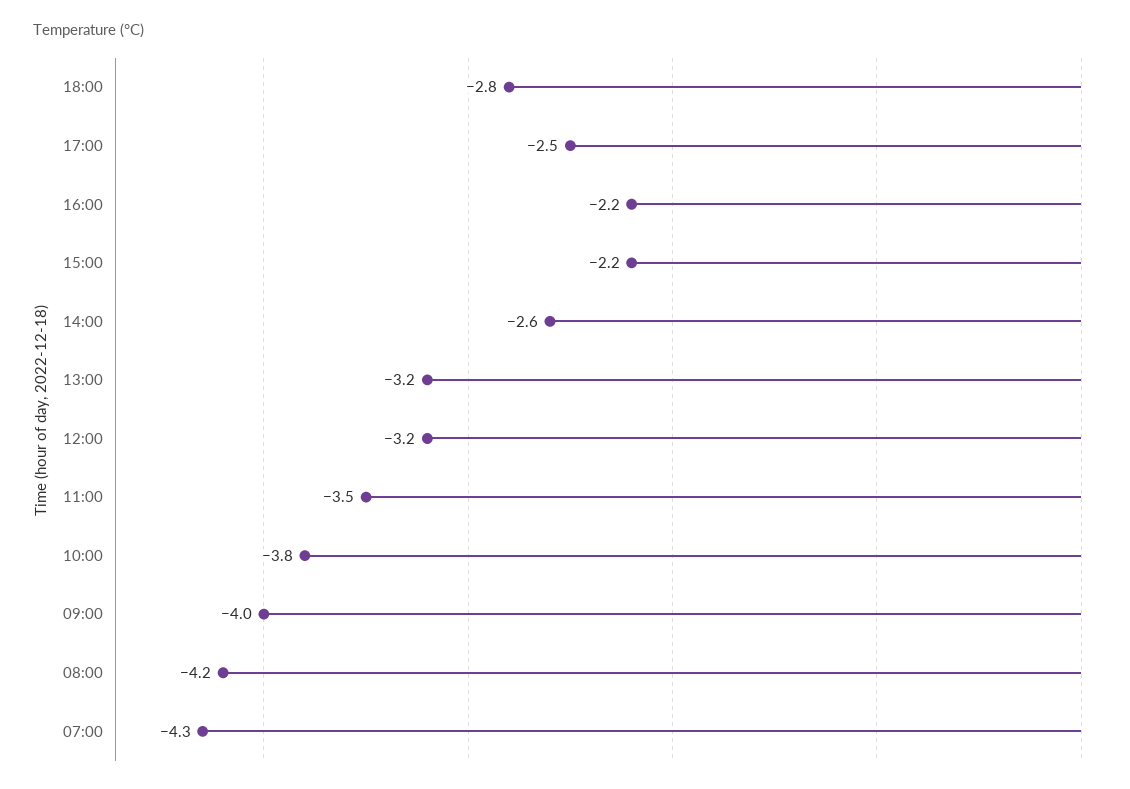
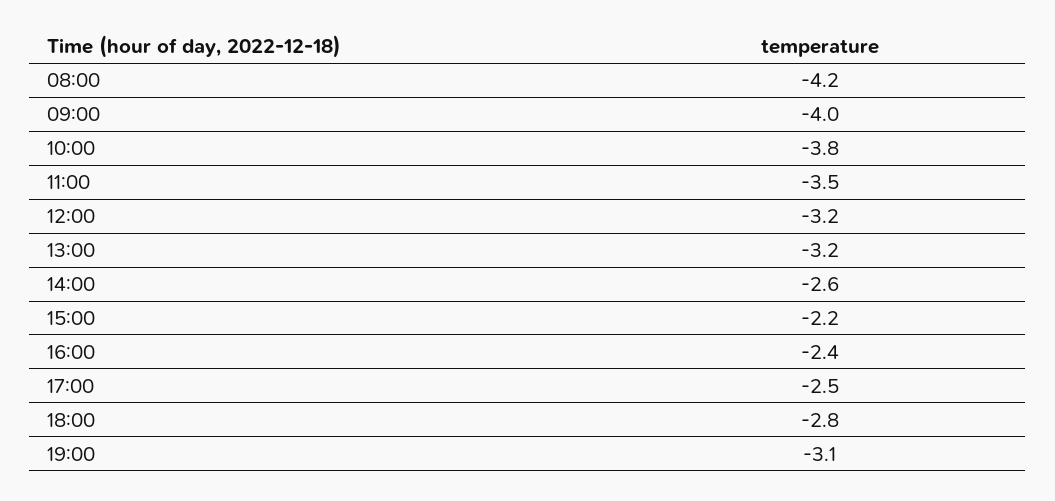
16:00: -2.2 -> -2.4
07:00: -4.3 -> none
19:00: none -> -3.1

